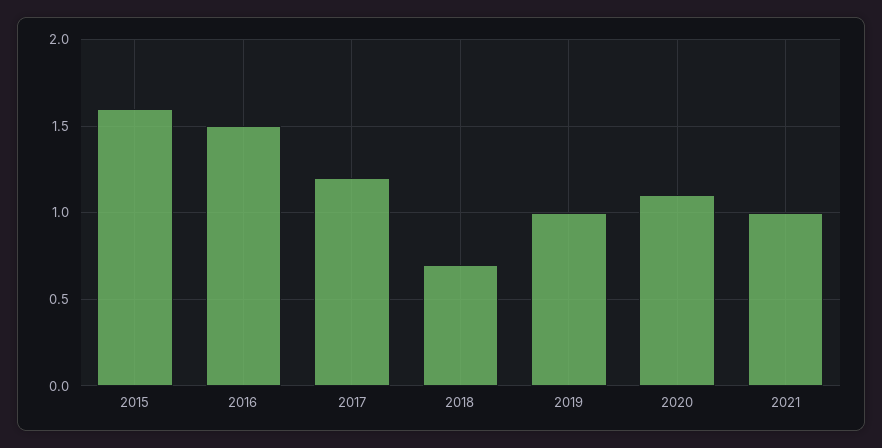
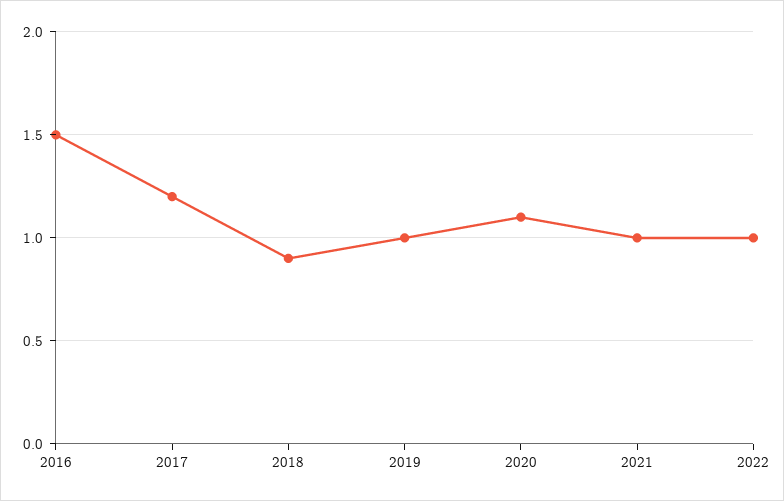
2015: 1.6 -> none
2018: 0.7 -> 0.9
2022: none -> 1

